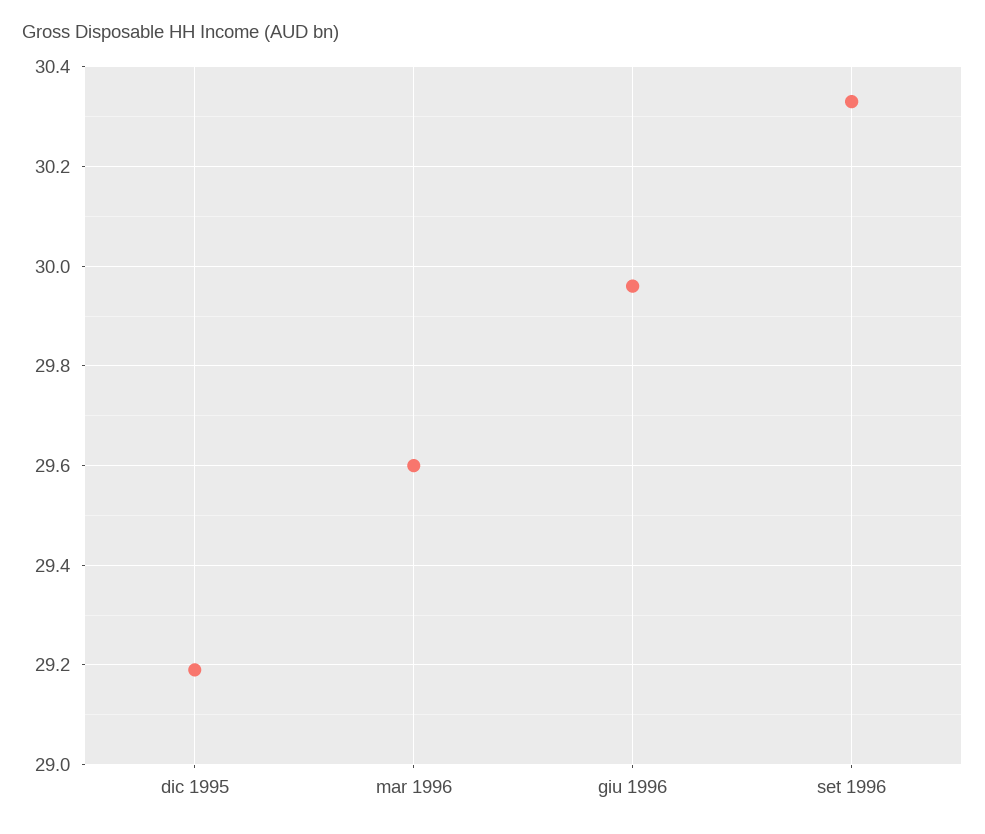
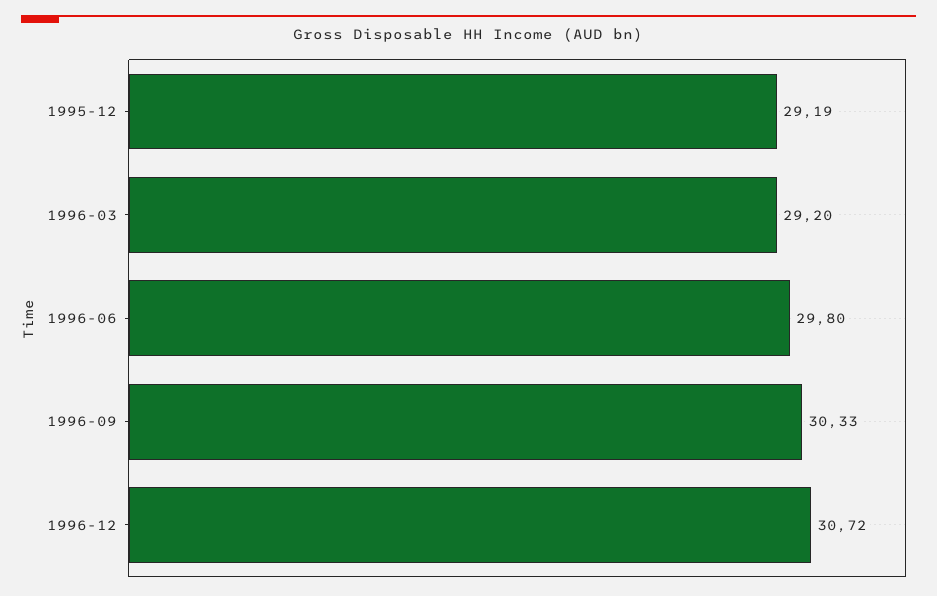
mar 1996: 29.6 -> 29.2
giu 1996: 29.95 -> 29.8
1996-12: none -> 30.72

